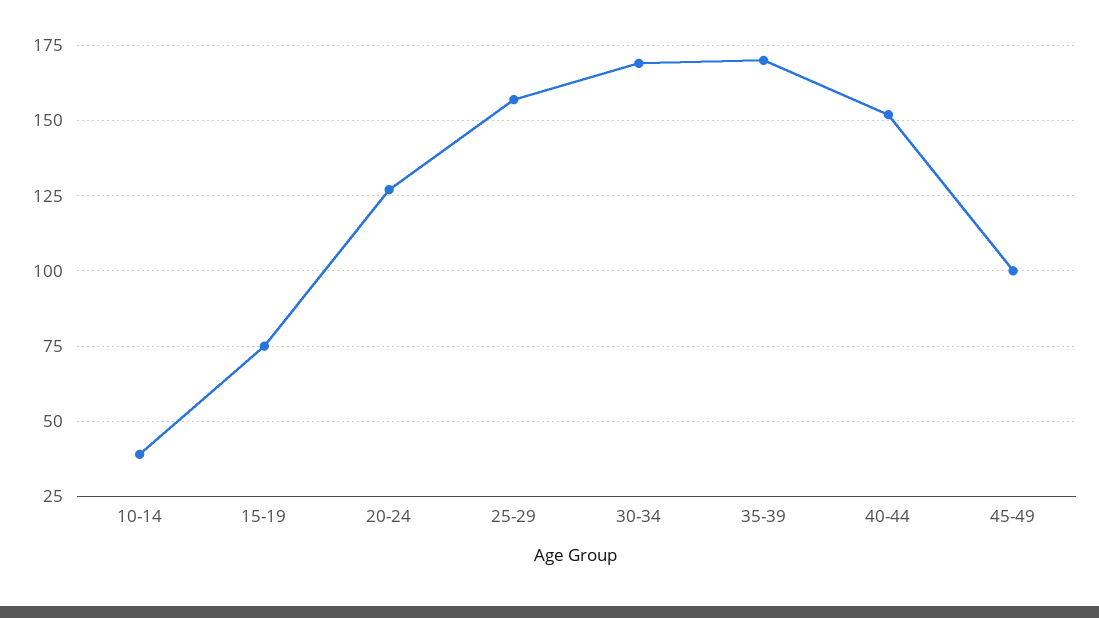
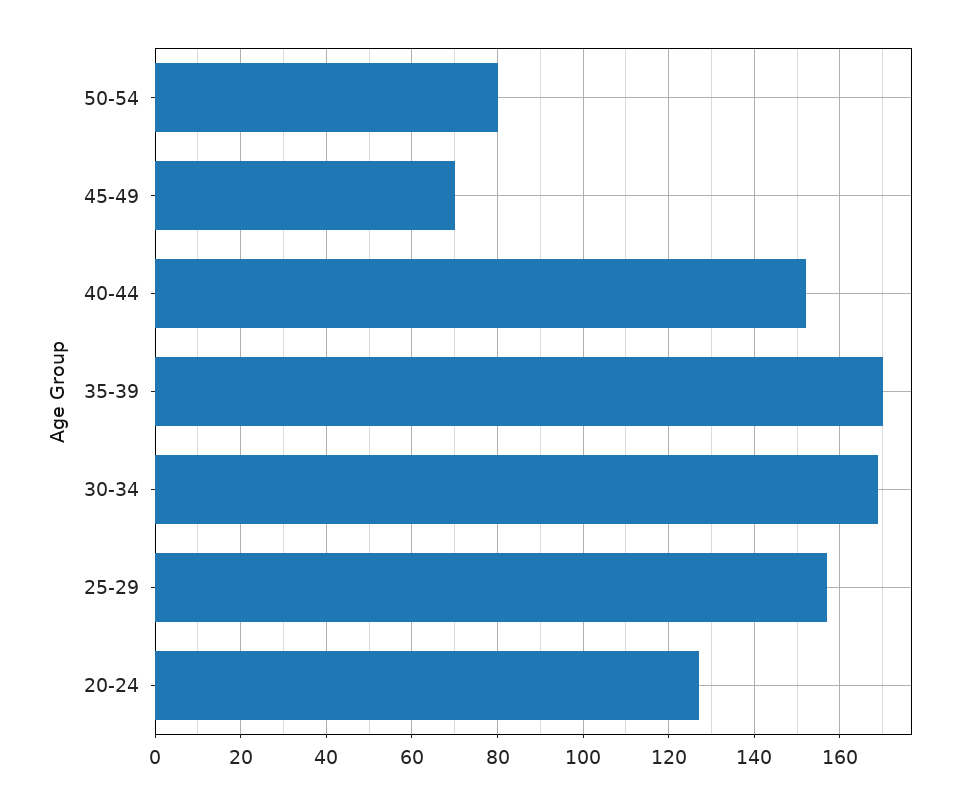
10-14: 40 -> none
15-19: 75 -> none
45-49: 100 -> 70
50-54: none -> 80

